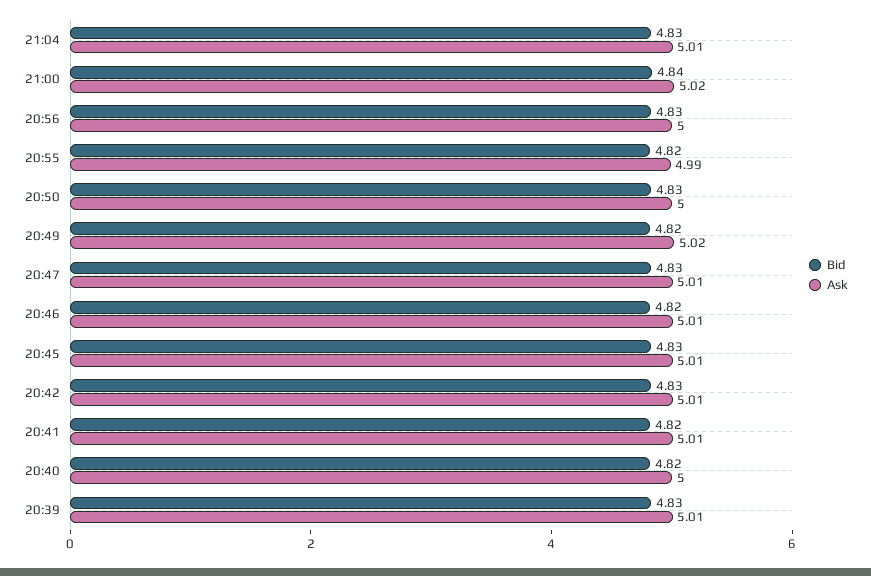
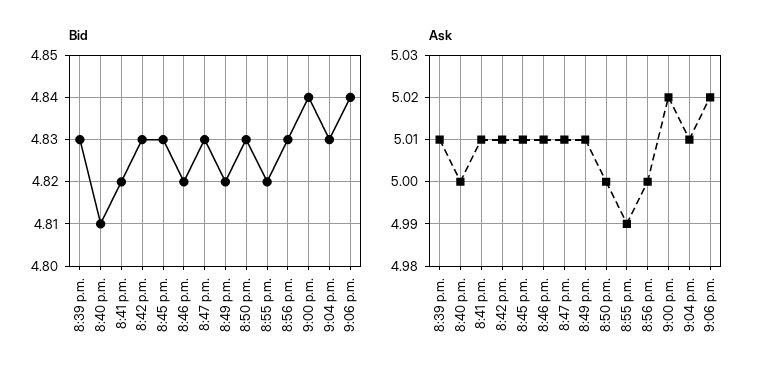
Ask, 20:49: 5.02 -> 5.01
Bid, 20:40: 4.82 -> 4.81
Bid, 9:06 p.m.: none -> 4.84
Ask, 9:06 p.m.: none -> 5.02

